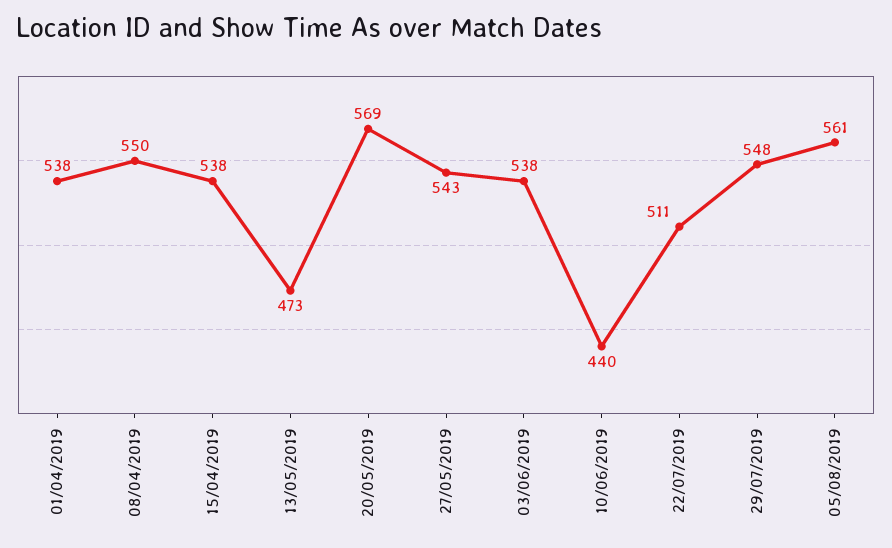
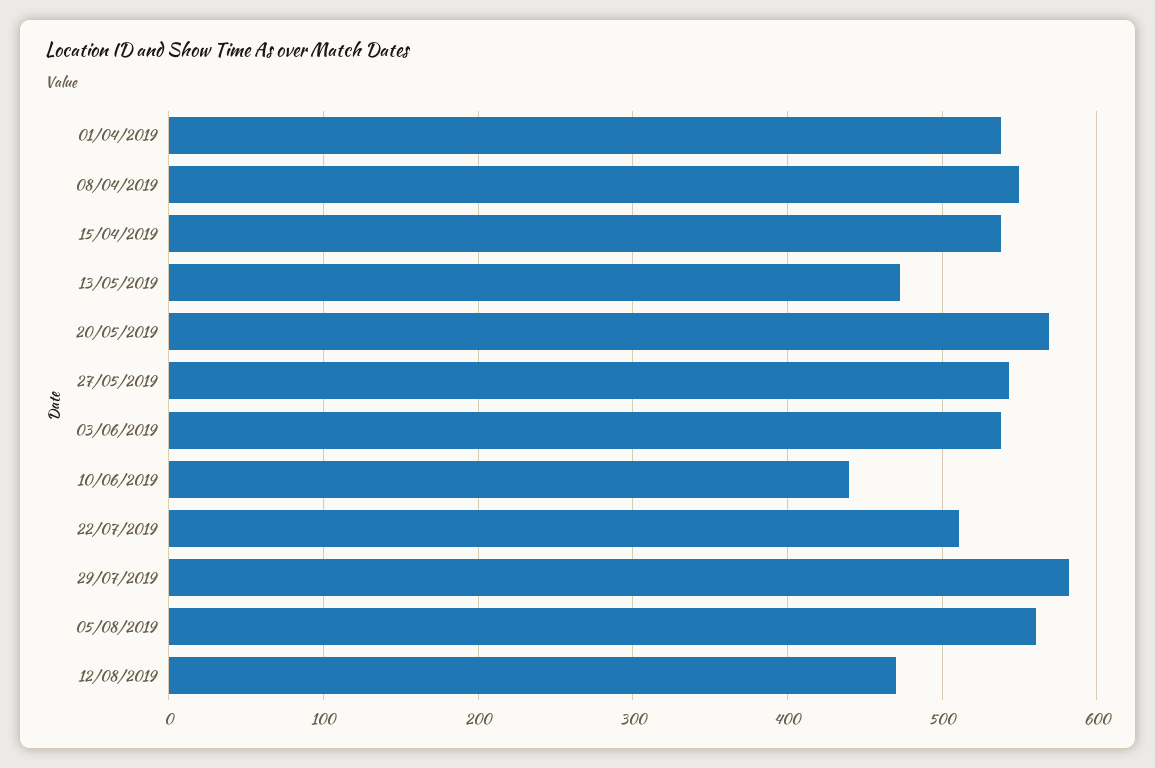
29/07/2019: 548 -> 580
12/08/2019: none -> 470

